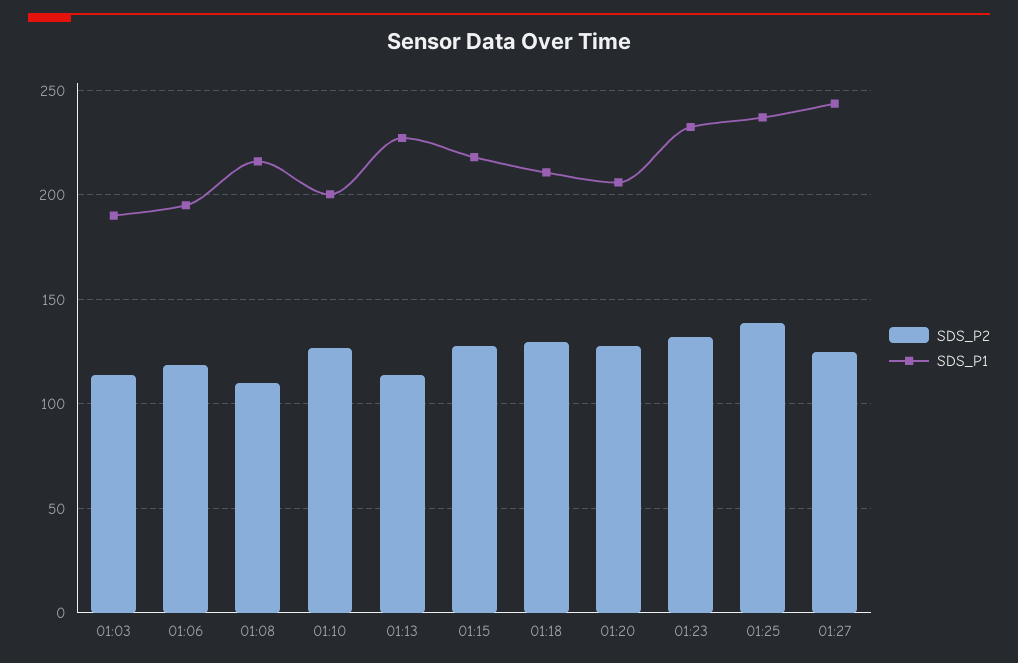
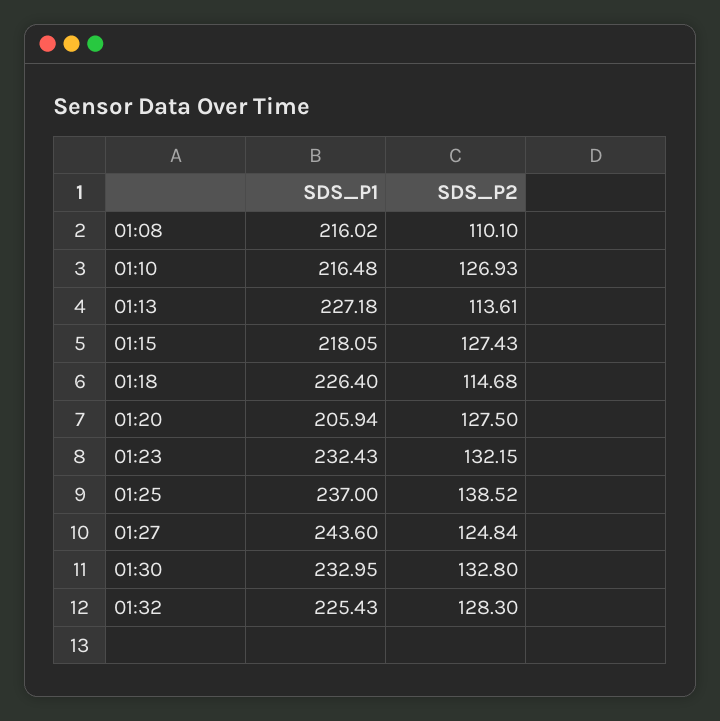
SDS_P2, 01:03: 115 -> none
SDS_P1, 01:03: 190 -> none
SDS_P2, 01:06: 120 -> none
SDS_P1, 01:06: 195 -> none
SDS_P1, 01:10: 200 -> 216.48
SDS_P2, 01:18: 130 -> 114.68
SDS_P1, 01:18: 210 -> 226.4
SDS_P1, 01:30: none -> 232.95
SDS_P2, 01:30: none -> 132.8
SDS_P1, 01:32: none -> 225.43
SDS_P2, 01:32: none -> 128.3

